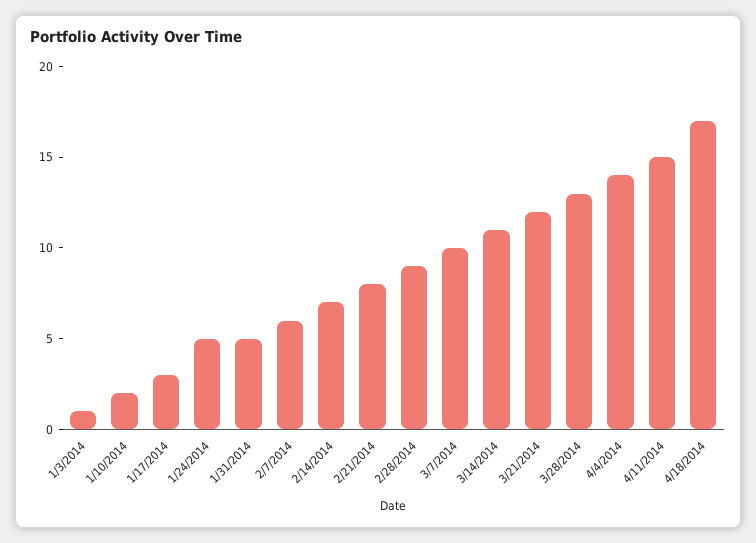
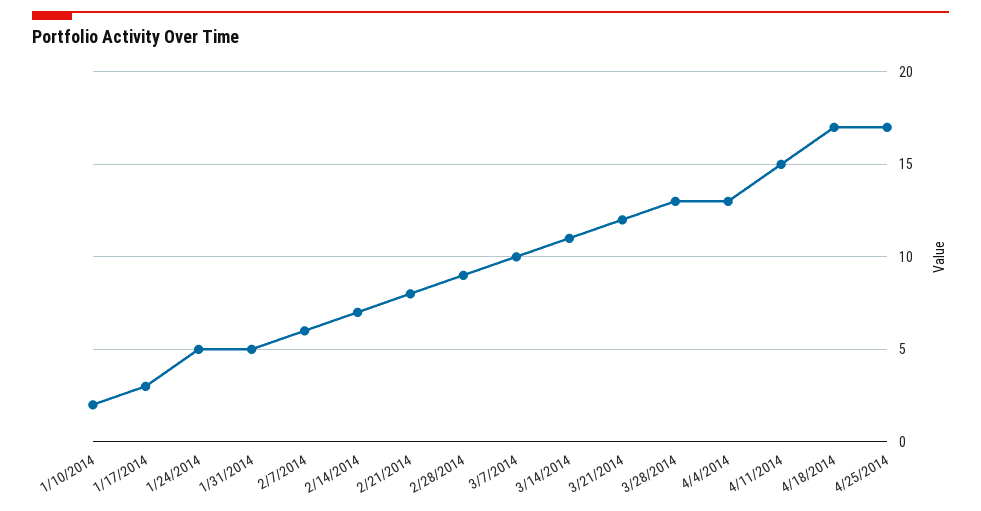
1/3/2014: 1 -> none
4/4/2014: 14 -> 13
4/25/2014: none -> 17

